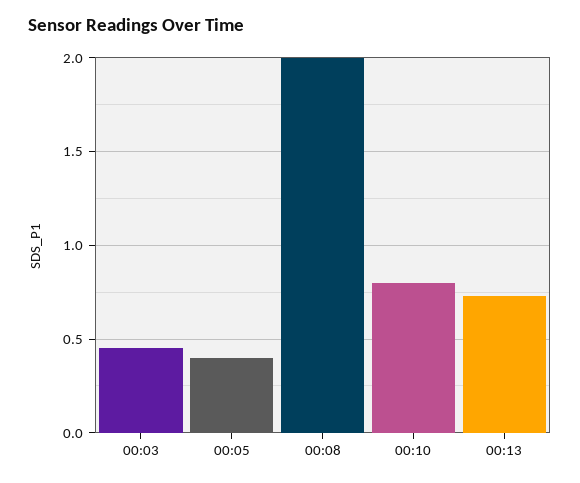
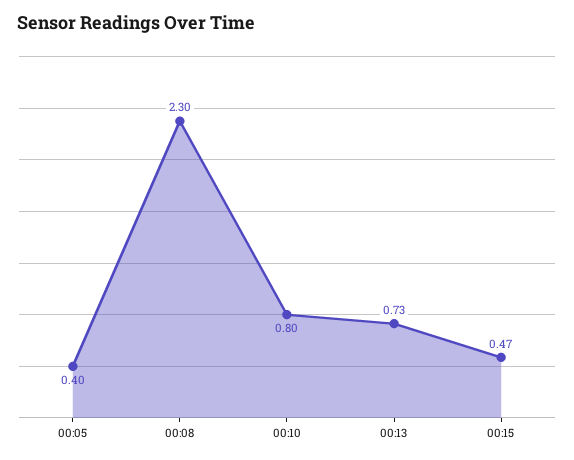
00:03: 0.45 -> none
00:08: 2 -> 2.3
00:15: none -> 0.47

